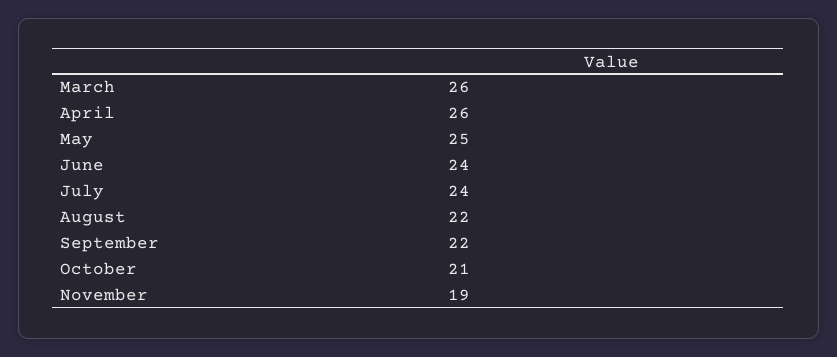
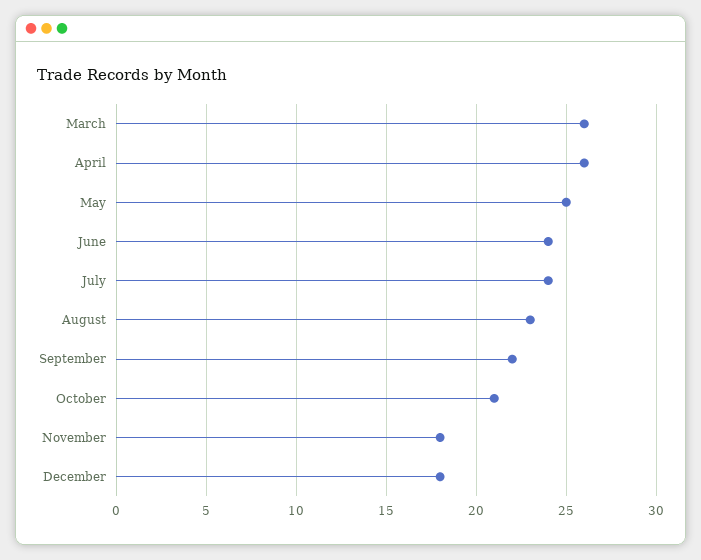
August: 22 -> 23
November: 19 -> 18
December: none -> 18

